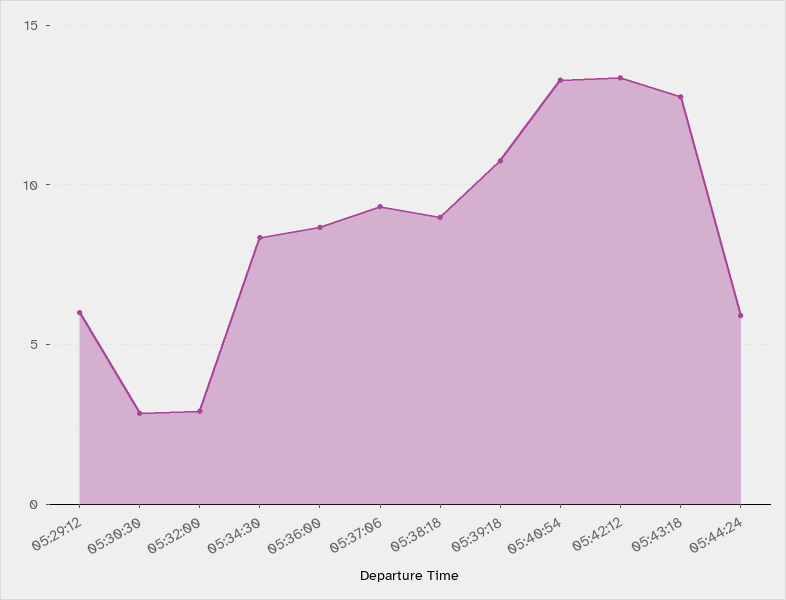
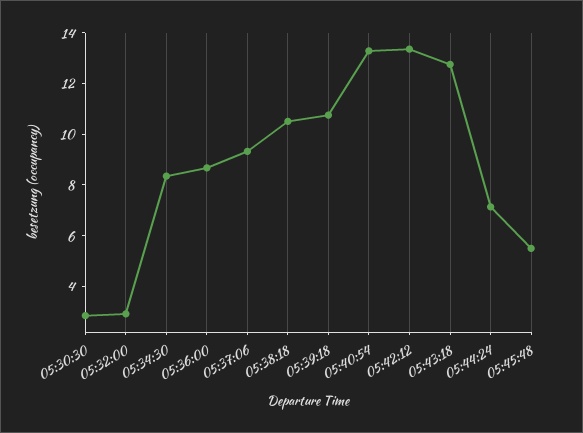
05:29:12: 6 -> none
05:38:18: 9 -> 10.5
05:44:24: 6 -> 7
05:45:48: none -> 5.5

